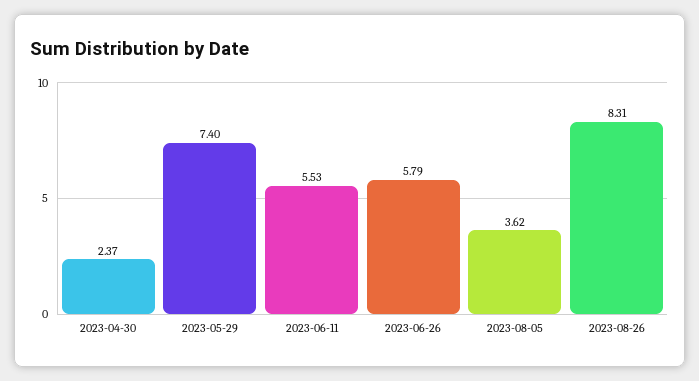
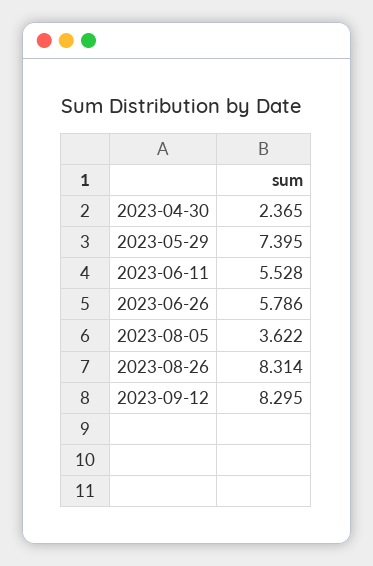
2023-09-12: none -> 8.295

